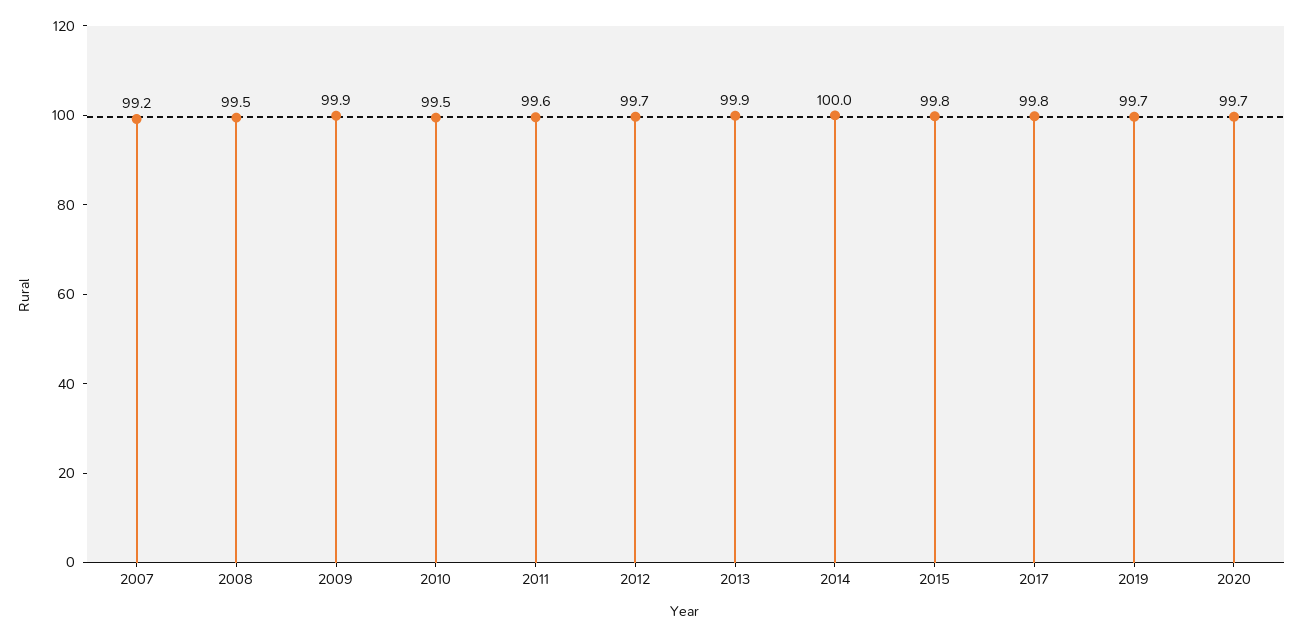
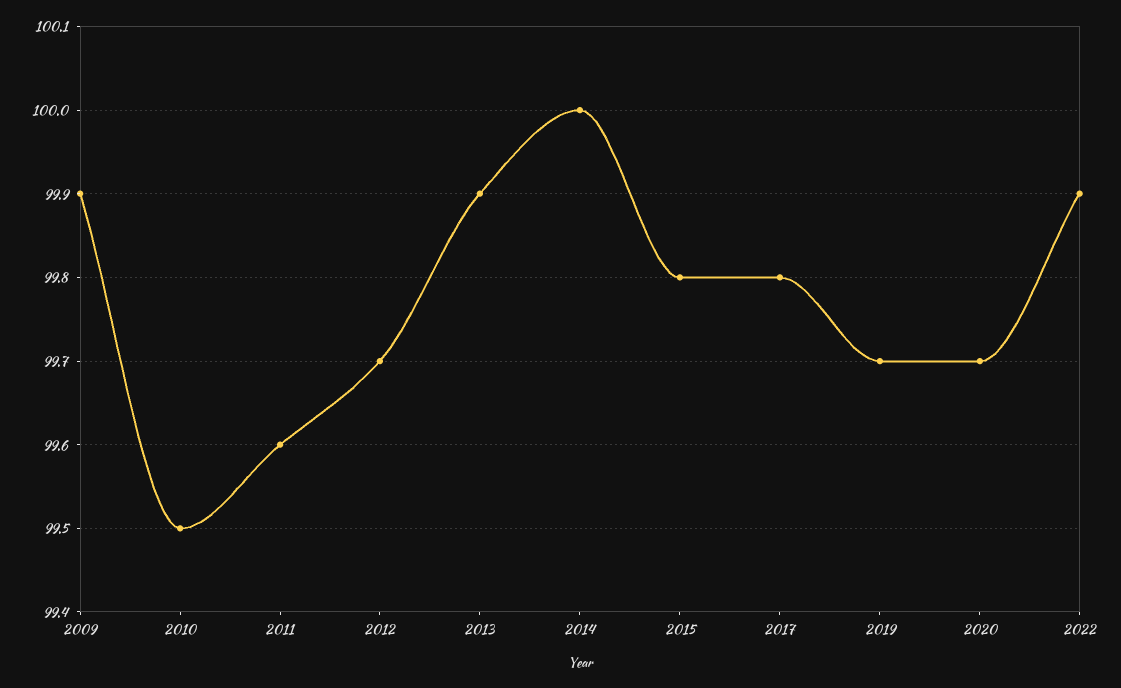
2007: 99.2 -> none
2008: 99.5 -> none
2022: none -> 99.9

